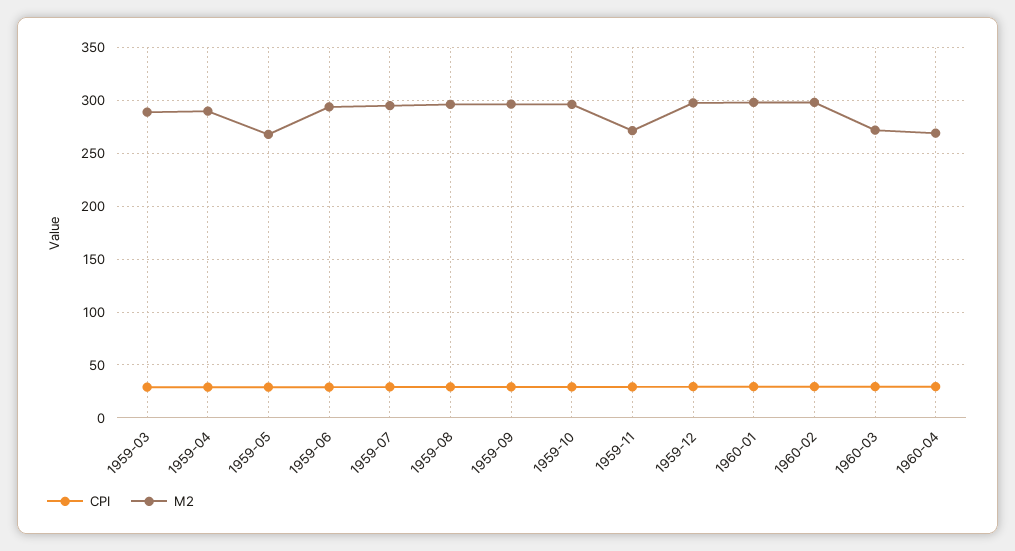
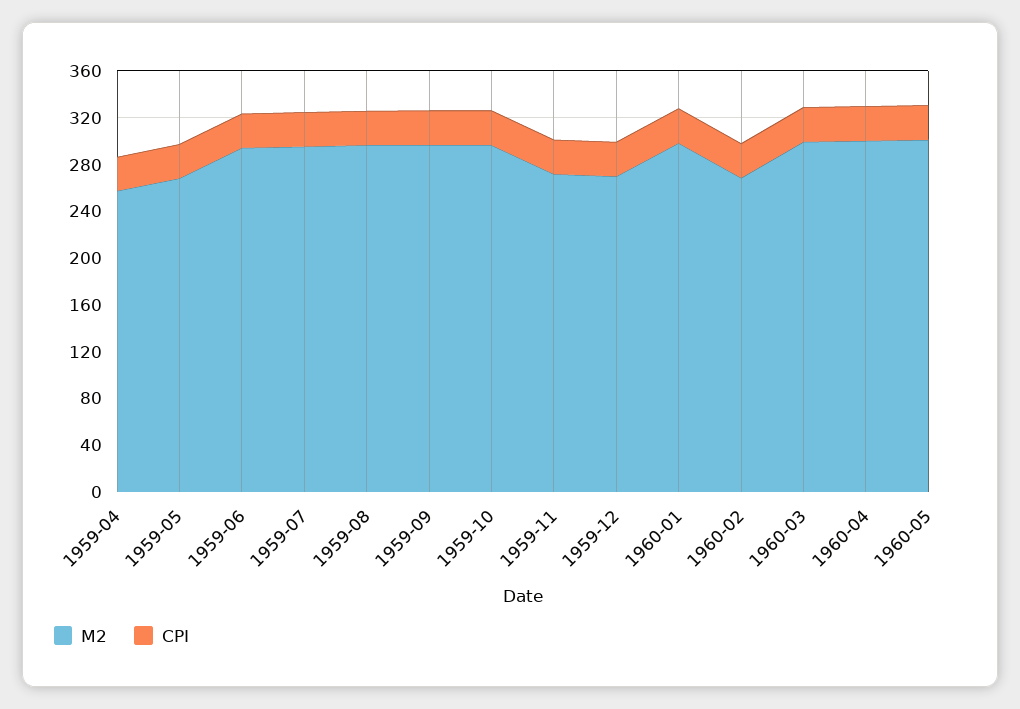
CPI, 1959-03: 30 -> none
M2, 1959-03: 290 -> none
M2, 1959-04: 290 -> 260
M2, 1959-12: 300 -> 270
M2, 1960-02: 300 -> 270
M2, 1960-03: 270 -> 300
M2, 1960-04: 270 -> 300
M2, 1960-05: none -> 300
CPI, 1960-05: none -> 30

